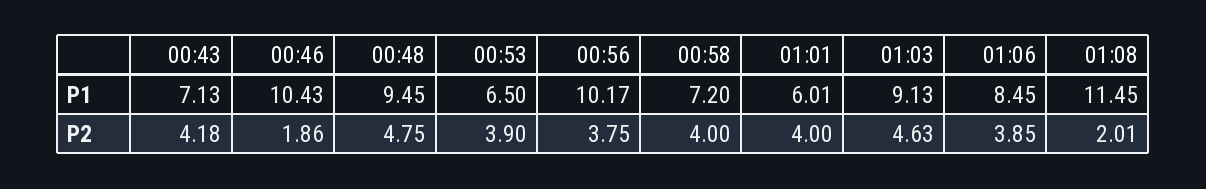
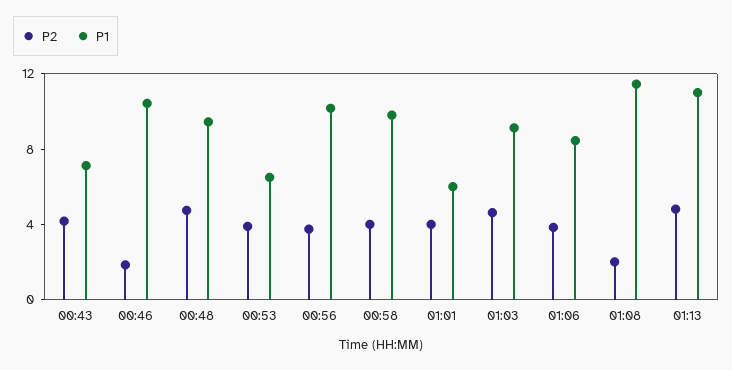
P1, 00:58: 7.2 -> 10
P2, 01:13: none -> 5
P1, 01:13: none -> 11

